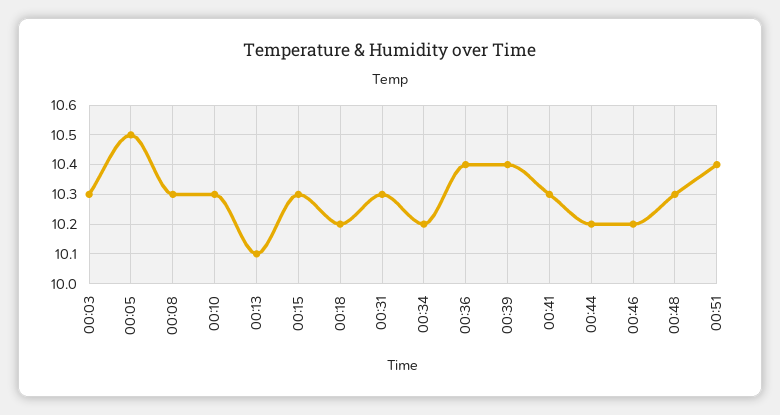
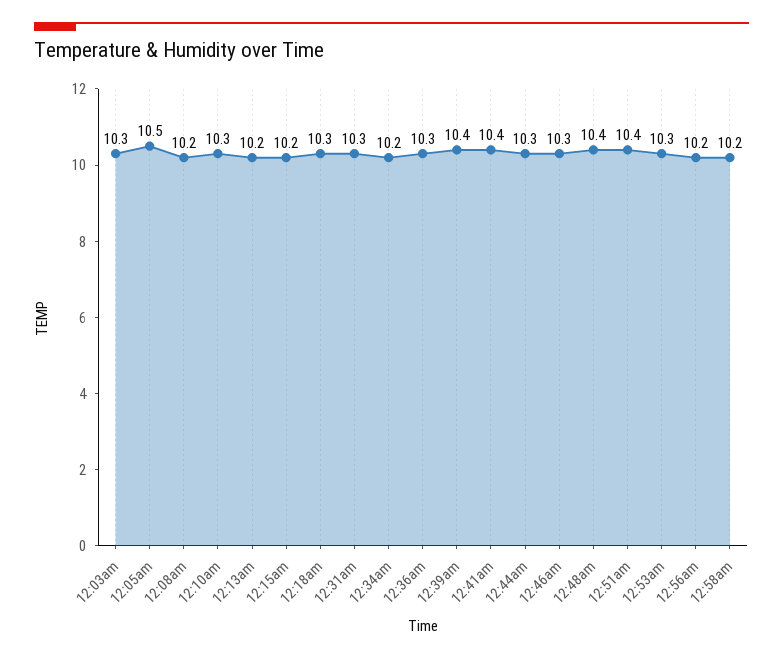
00:08: 10.3 -> 10.2
00:13: 10.1 -> 10.2
00:15: 10.3 -> 10.2
00:18: 10.2 -> 10.3
00:36: 10.4 -> 10.3
00:41: 10.3 -> 10.4
00:44: 10.2 -> 10.3
00:46: 10.2 -> 10.3
00:48: 10.3 -> 10.4
12:53am: none -> 10.3
12:56am: none -> 10.2
12:58am: none -> 10.2

